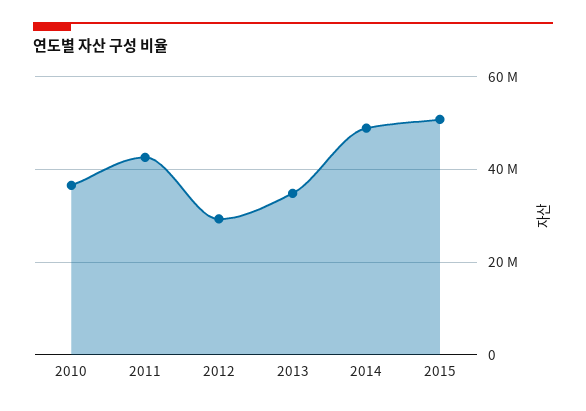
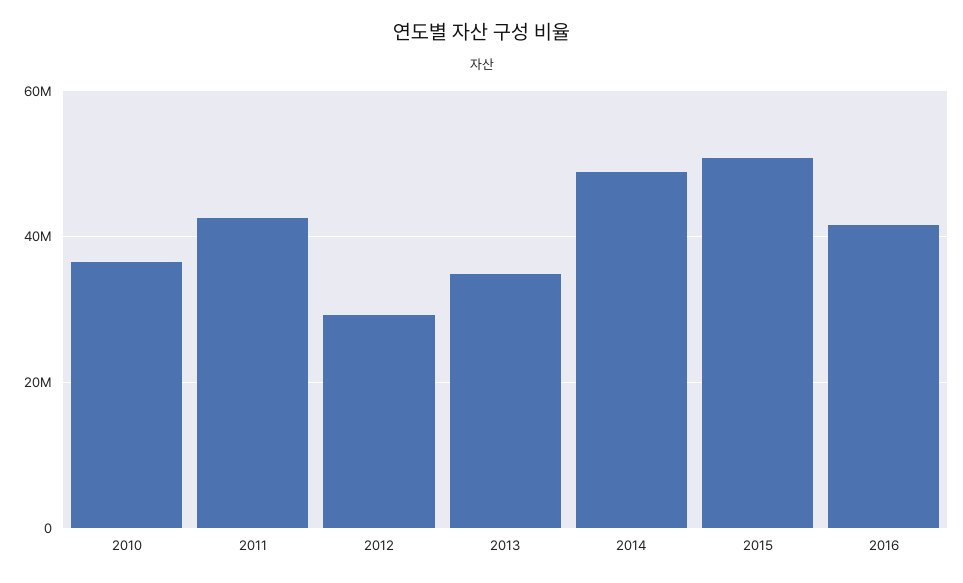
2016: none -> 42000000

